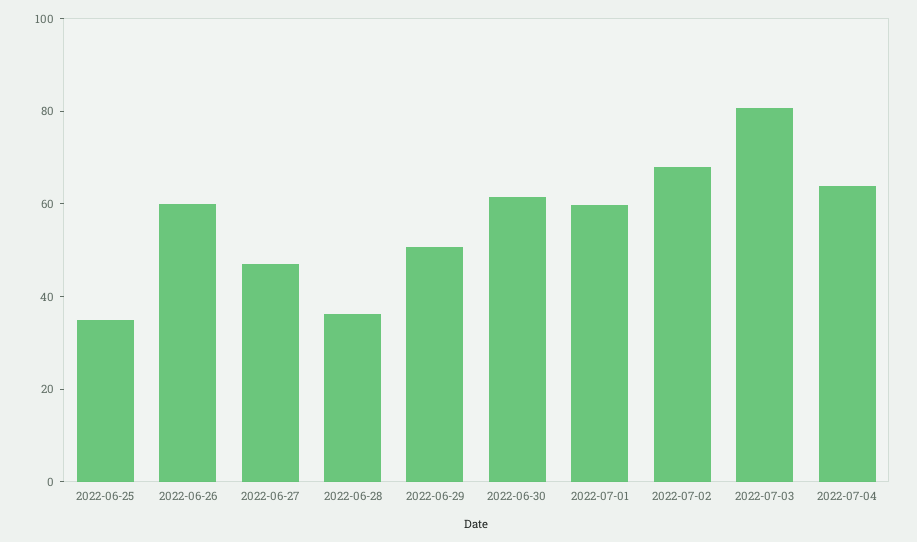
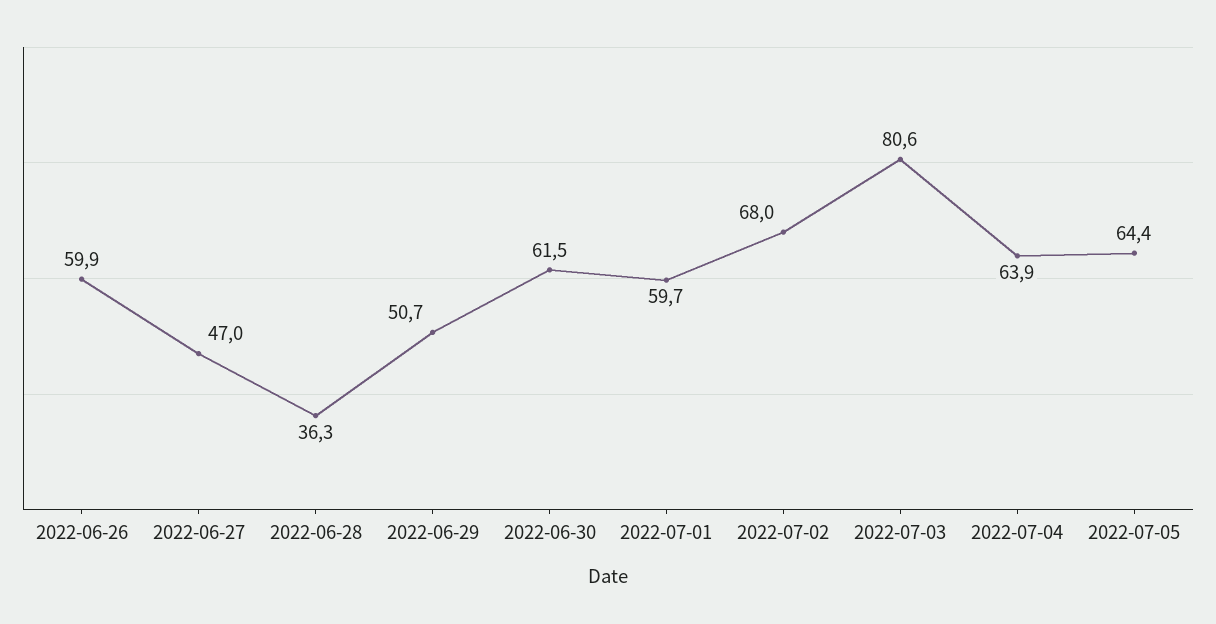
2022-06-25: 35 -> none
2022-07-05: none -> 64.4

